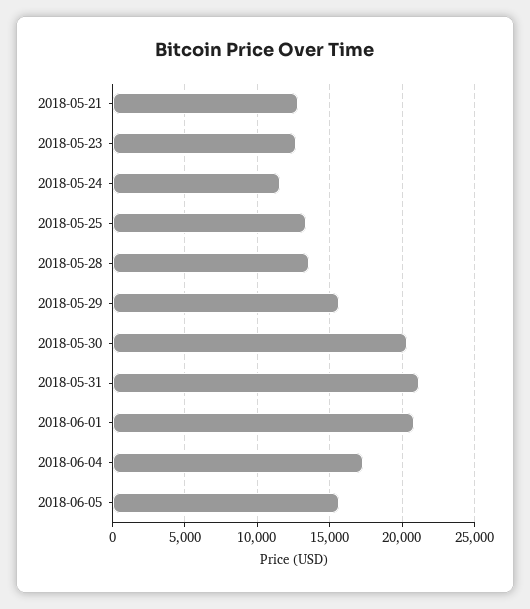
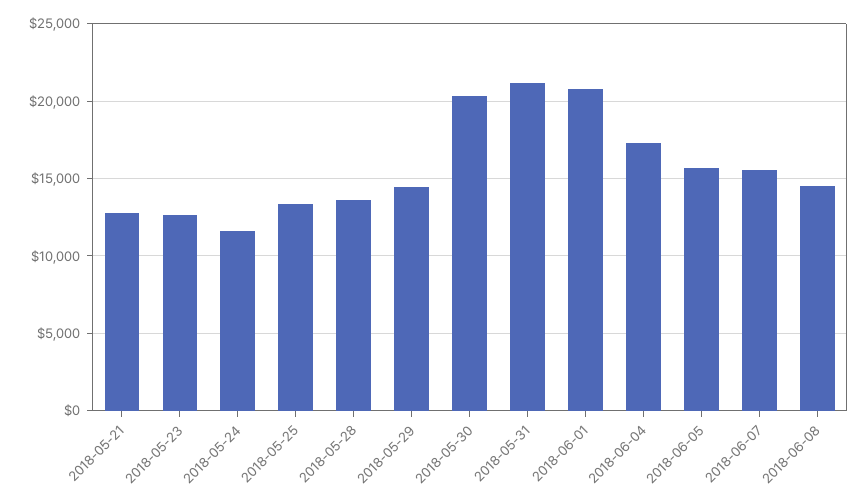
2018-05-29: 15500 -> 14500
2018-06-07: none -> 15500
2018-06-08: none -> 14500

